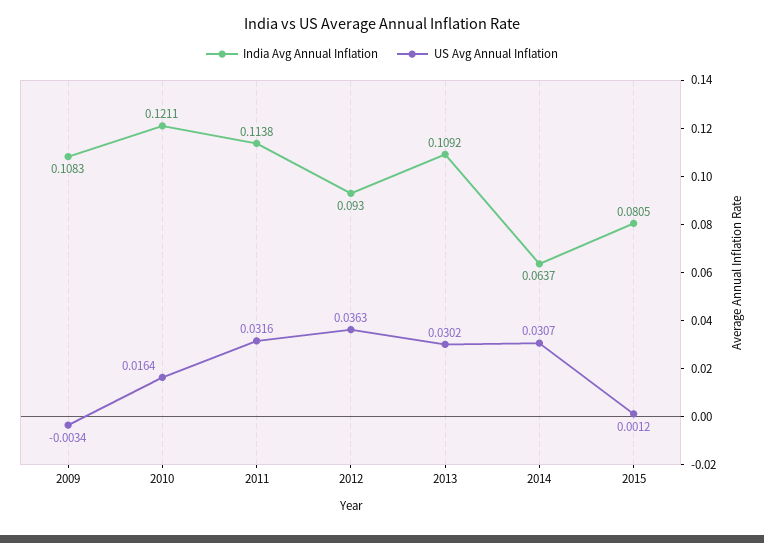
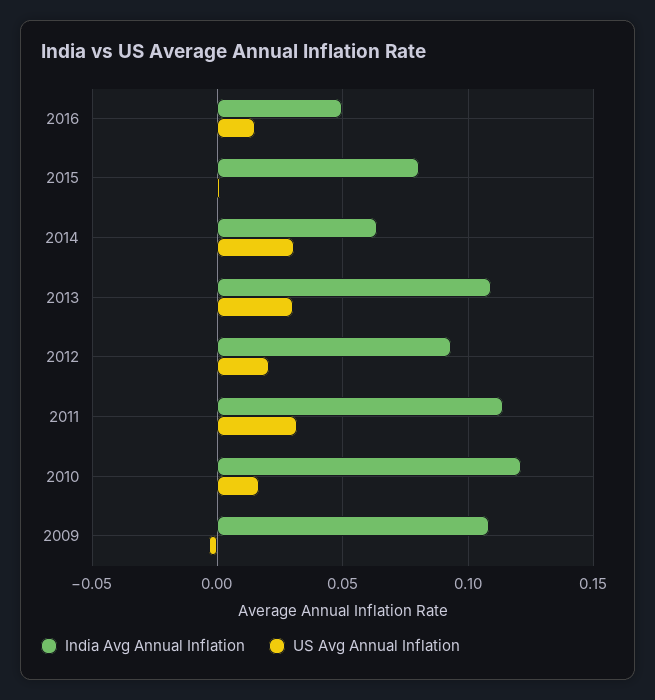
US Avg Annual Inflation, 2012: 0.0363 -> 0.02
India Avg Annual Inflation, 2016: none -> 0.05
US Avg Annual Inflation, 2016: none -> 0.015

